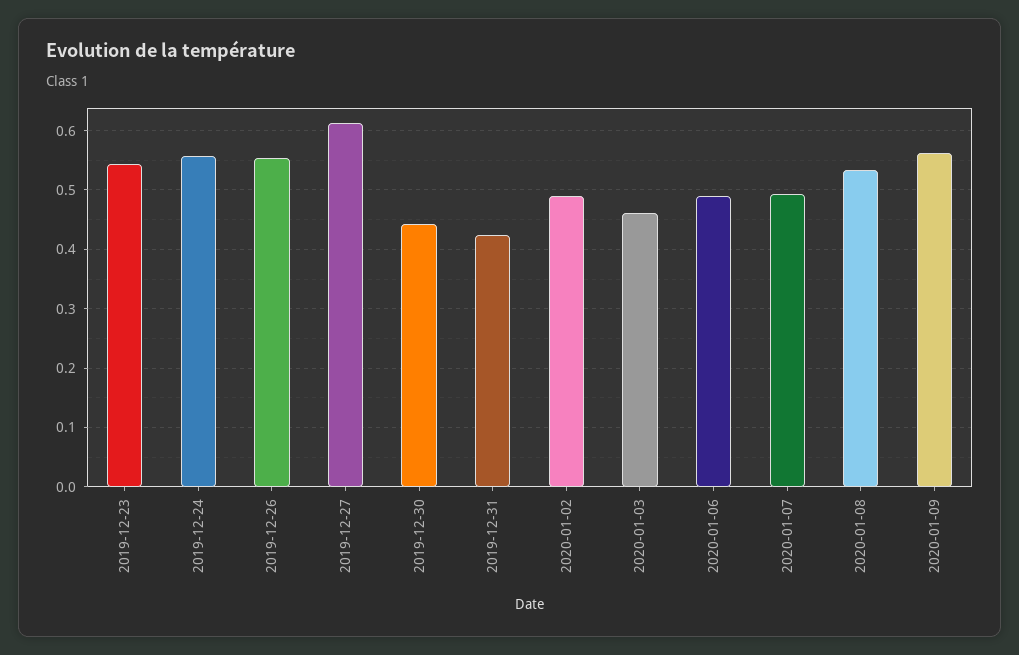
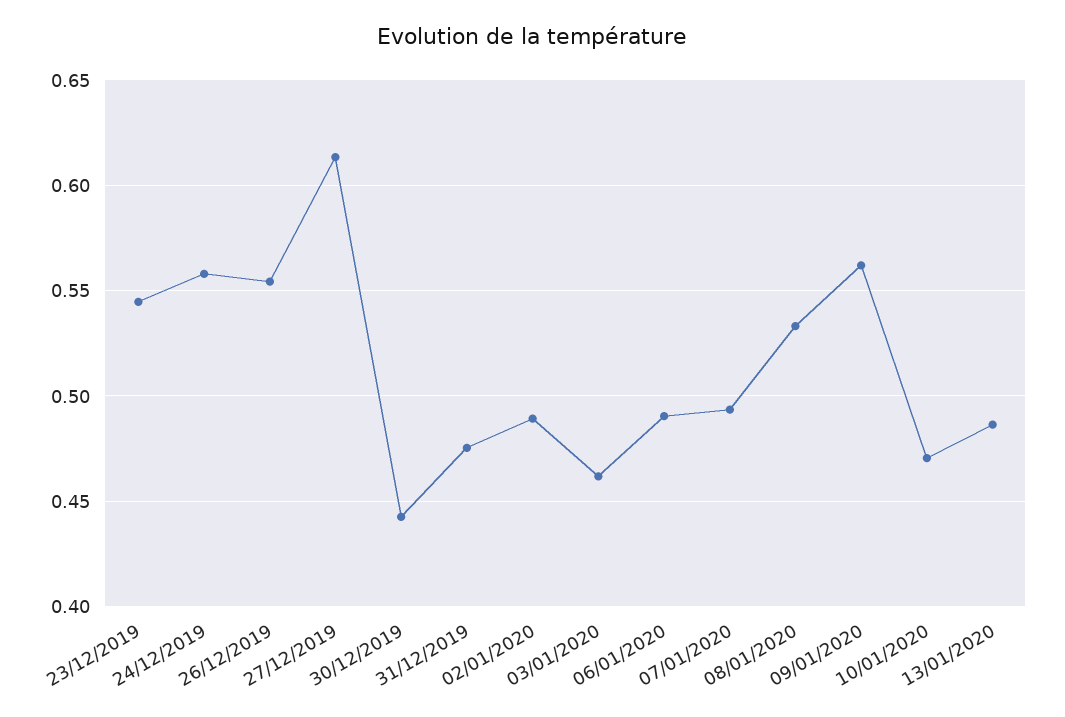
2019-12-31: 0.42 -> 0.475
10/01/2020: none -> 0.47
13/01/2020: none -> 0.485

